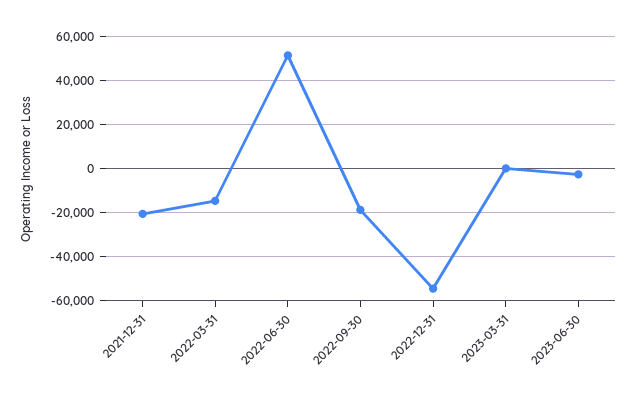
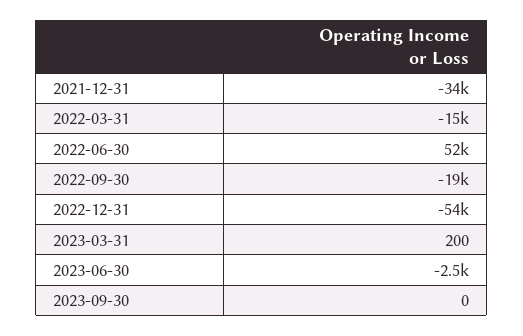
2021-12-31: -20000 -> -34000
2023-09-30: none -> 0

